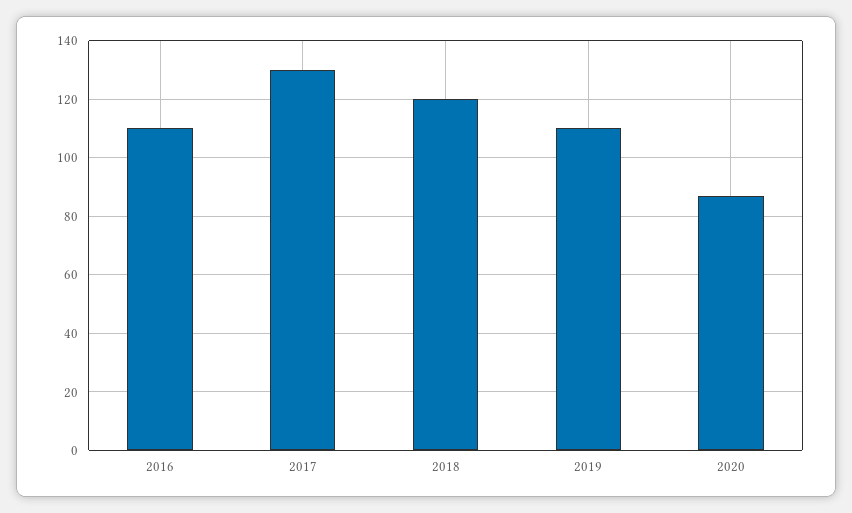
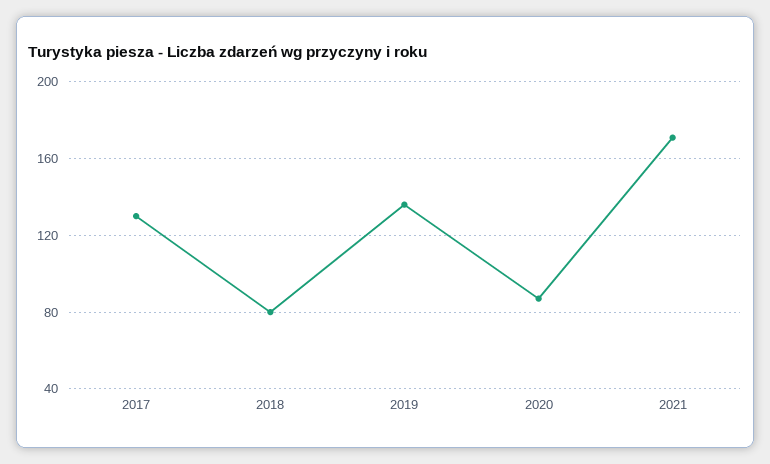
2016: 110 -> none
2018: 120 -> 80
2019: 110 -> 135
2021: none -> 170

